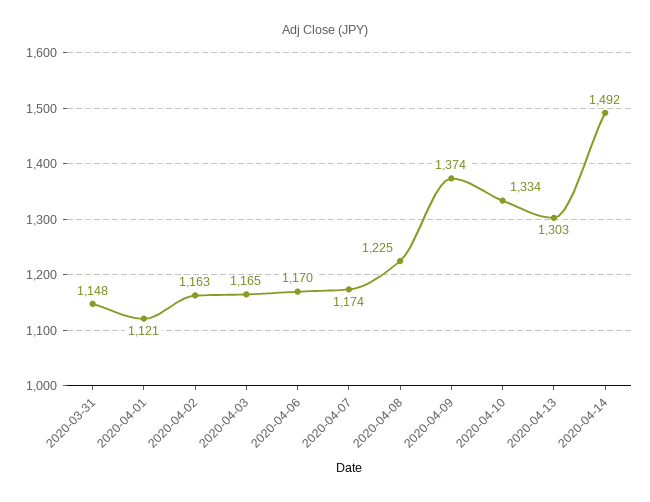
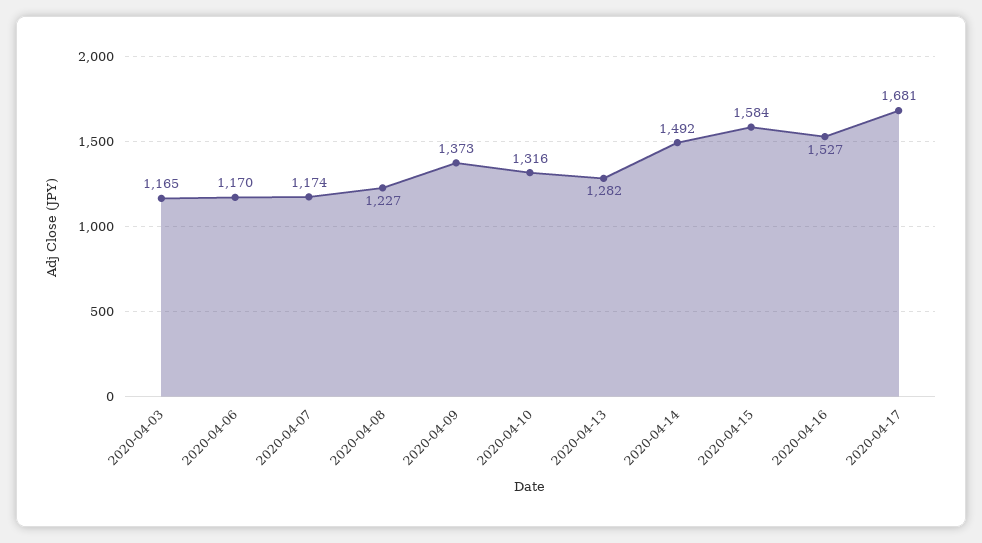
2020-03-31: 1148 -> none
2020-04-01: 1121 -> none
2020-04-02: 1163 -> none
2020-04-08: 1225 -> 1227
2020-04-09: 1374 -> 1373
2020-04-10: 1334 -> 1316
2020-04-13: 1303 -> 1282
2020-04-15: none -> 1584
2020-04-16: none -> 1527
2020-04-17: none -> 1681

